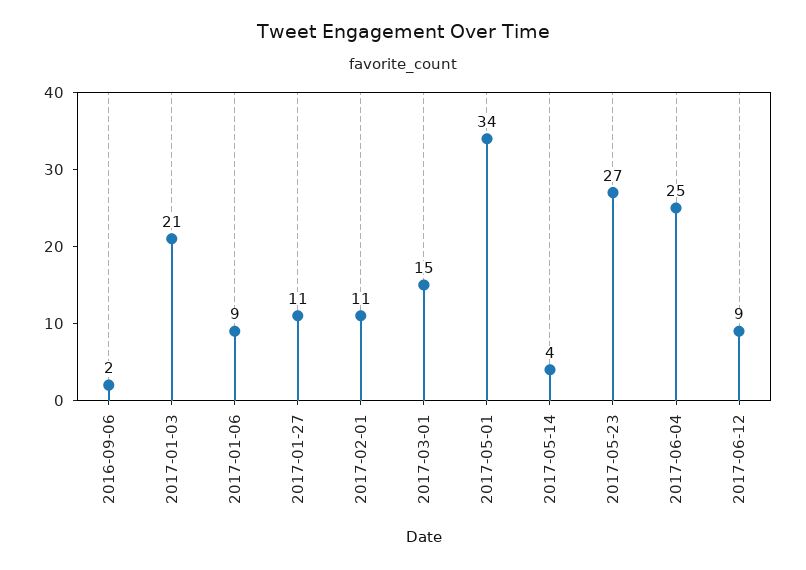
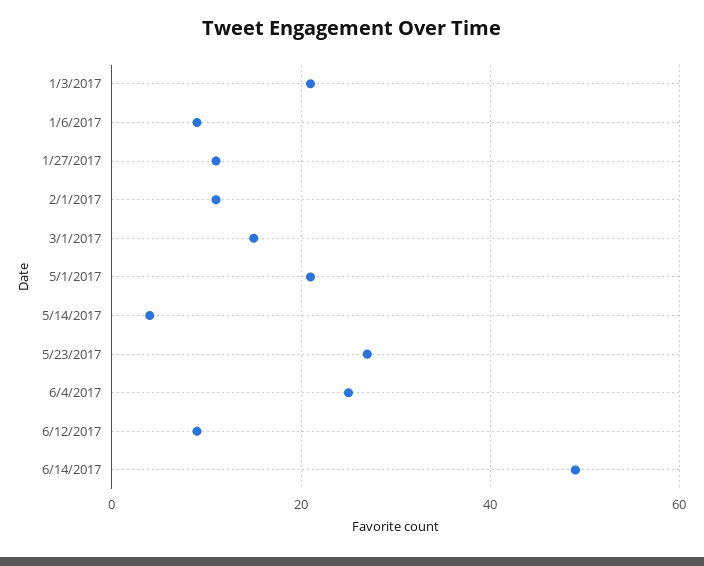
2016-09-06: 2 -> none
2017-05-01: 34 -> 20
6/14/2017: none -> 50

